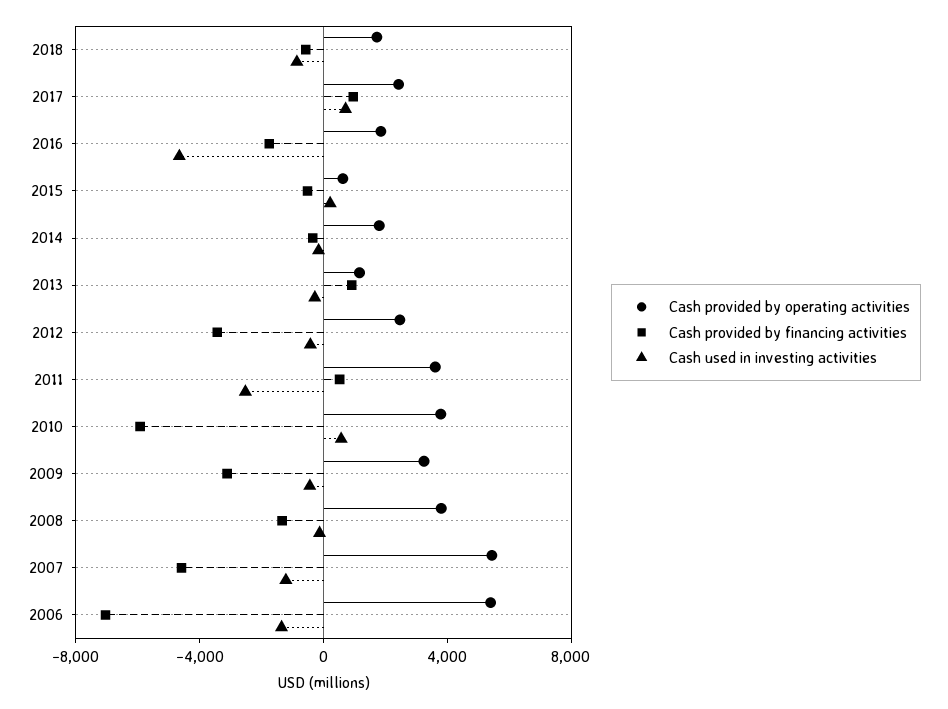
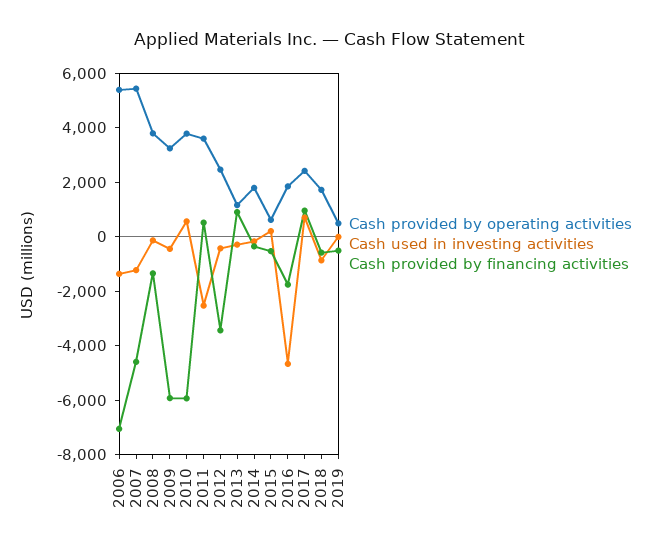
Cash provided by financing activities, 2009: -3000 -> -6000
Cash provided by operating activities, 2019: none -> 500
Cash used in investing activities, 2019: none -> 0
Cash provided by financing activities, 2019: none -> -500

